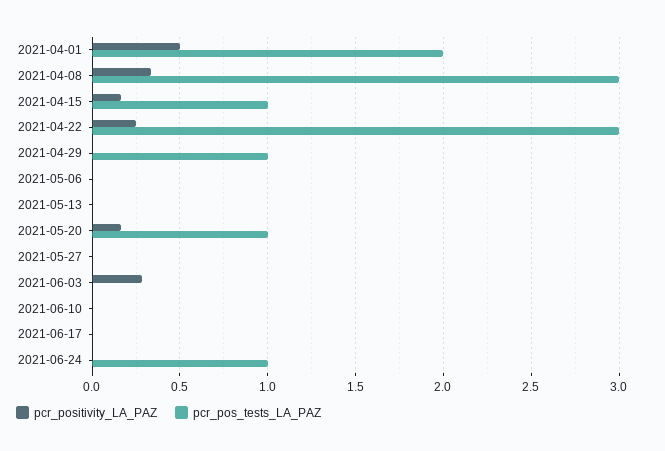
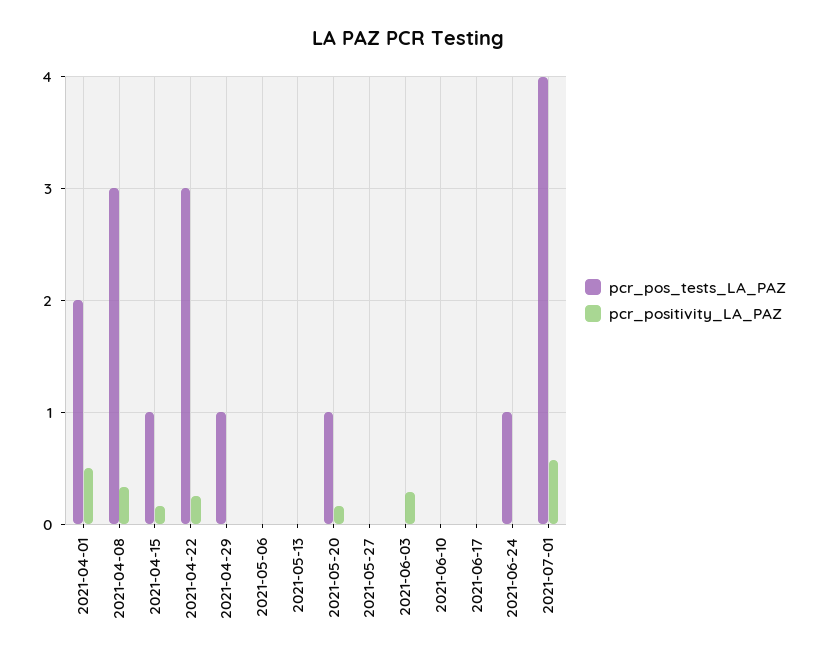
pcr_pos_tests_LA_PAZ, 2021-07-01: none -> 4
pcr_positivity_LA_PAZ, 2021-07-01: none -> 0.6

